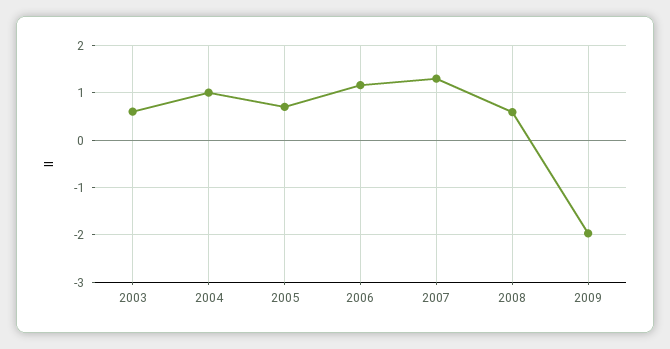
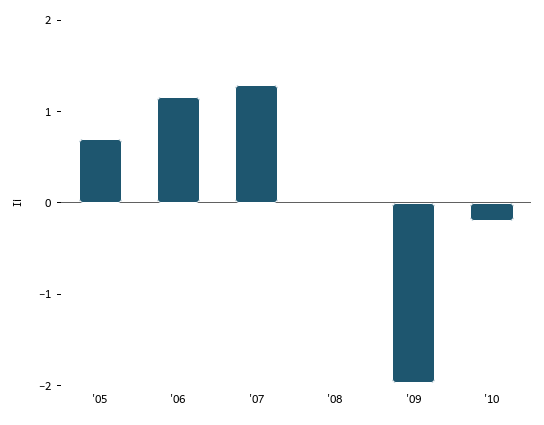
2003: 0.6 -> none
2004: 1 -> none
2008: 0.6 -> 0
'10: none -> -0.2

